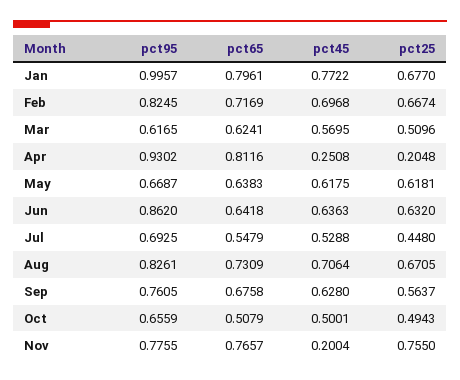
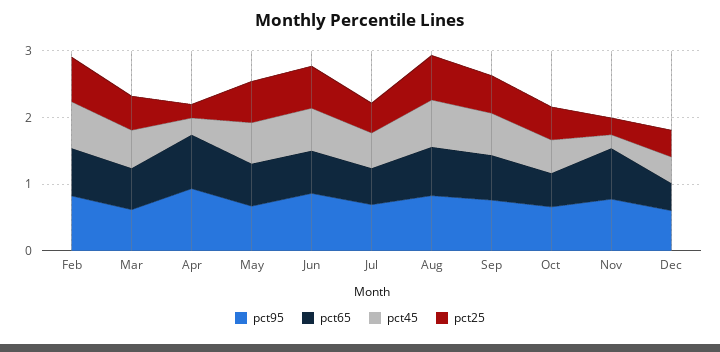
pct95, Jan: 0.9957 -> none
pct65, Jan: 0.7961 -> none
pct45, Jan: 0.7722 -> none
pct25, Jan: 0.677 -> none
pct25, Nov: 0.755 -> 0.2
pct95, Dec: none -> 0.6
pct65, Dec: none -> 0.4
pct45, Dec: none -> 0.4
pct25, Dec: none -> 0.4

